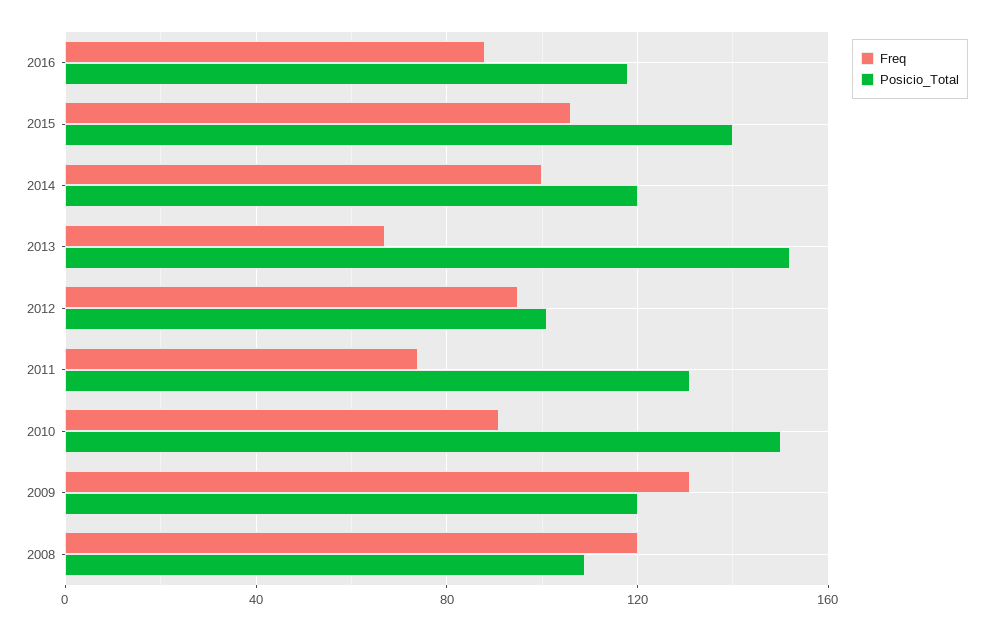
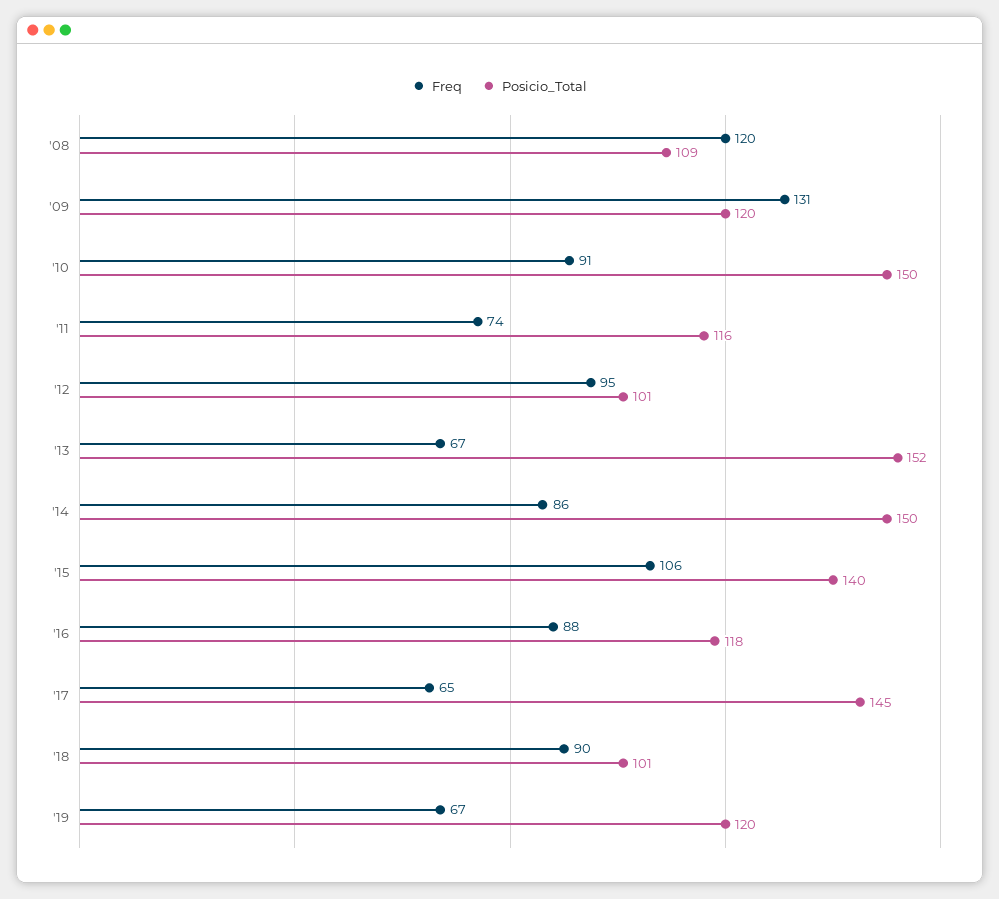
Freq, 2014: 100 -> 86
Posicio_Total, 2014: 120 -> 150
Posicio_Total, 2011: 130 -> 116
Freq, '17: none -> 65
Posicio_Total, '17: none -> 145
Freq, '18: none -> 90
Posicio_Total, '18: none -> 101
Freq, '19: none -> 67
Posicio_Total, '19: none -> 120

